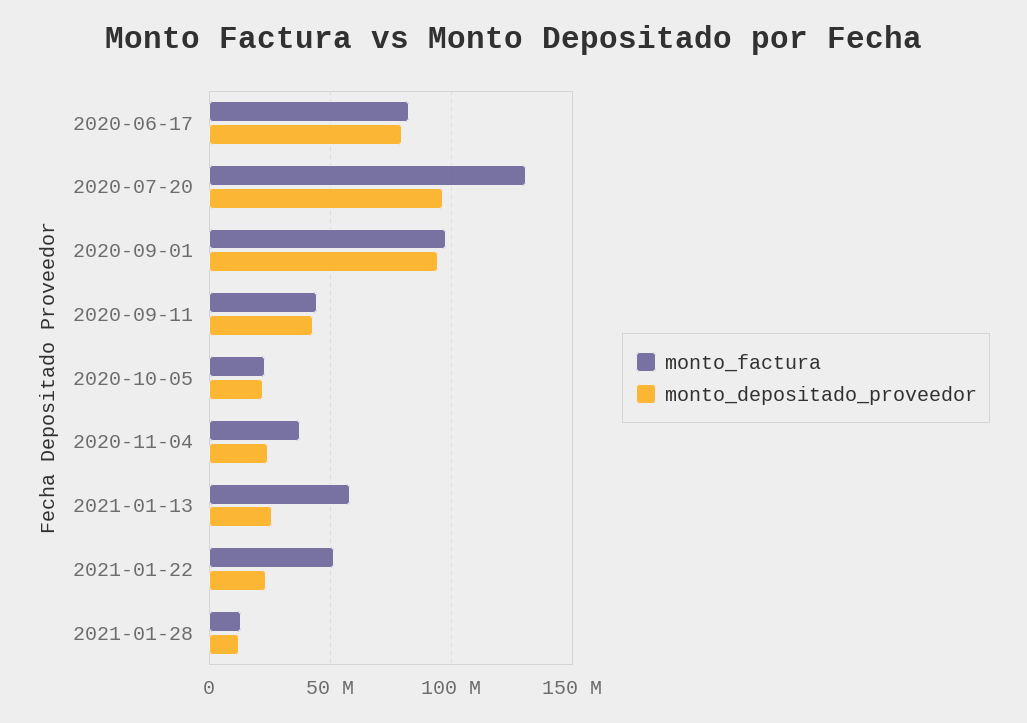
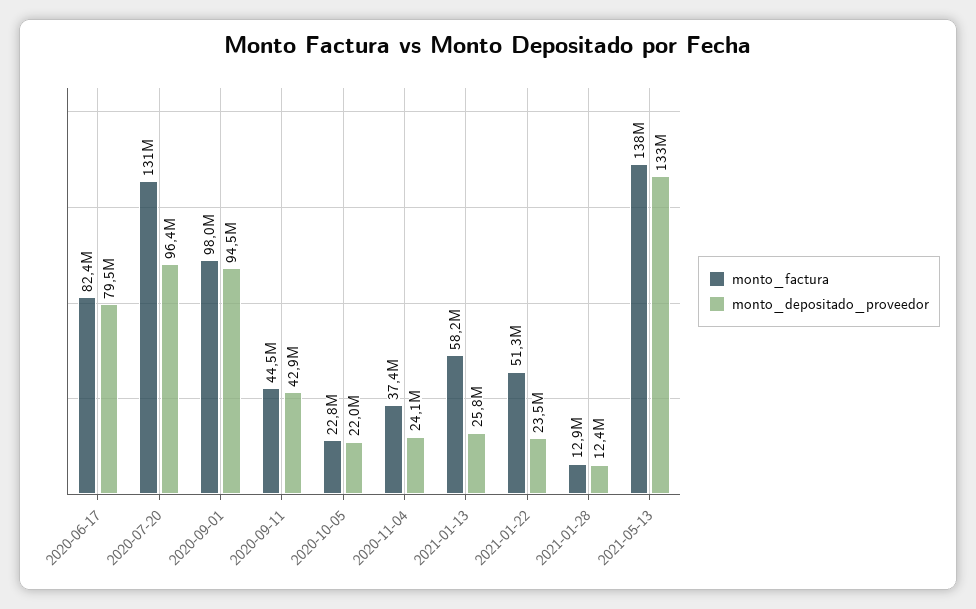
monto_factura, 2021-05-13: none -> 138000000
monto_depositado_proveedor, 2021-05-13: none -> 133000000

